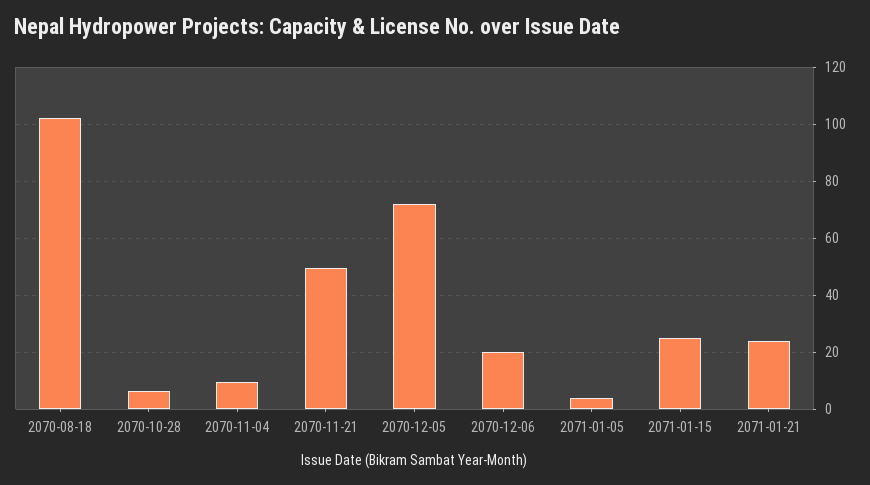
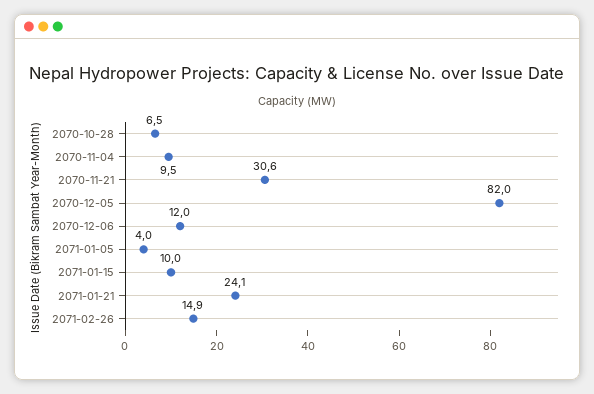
2070-08-18: 102.5 -> none
2070-11-21: 50 -> 30.6
2070-12-05: 72.5 -> 82
2070-12-06: 20 -> 12
2071-01-15: 25 -> 10
2071-02-26: none -> 14.9

